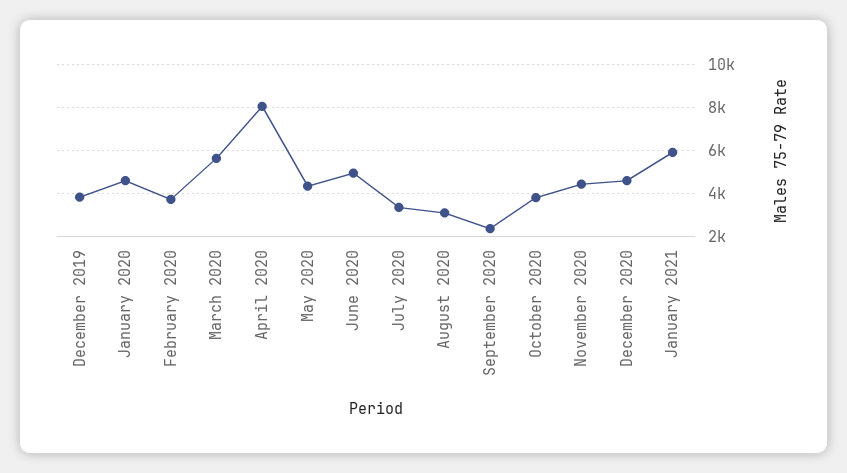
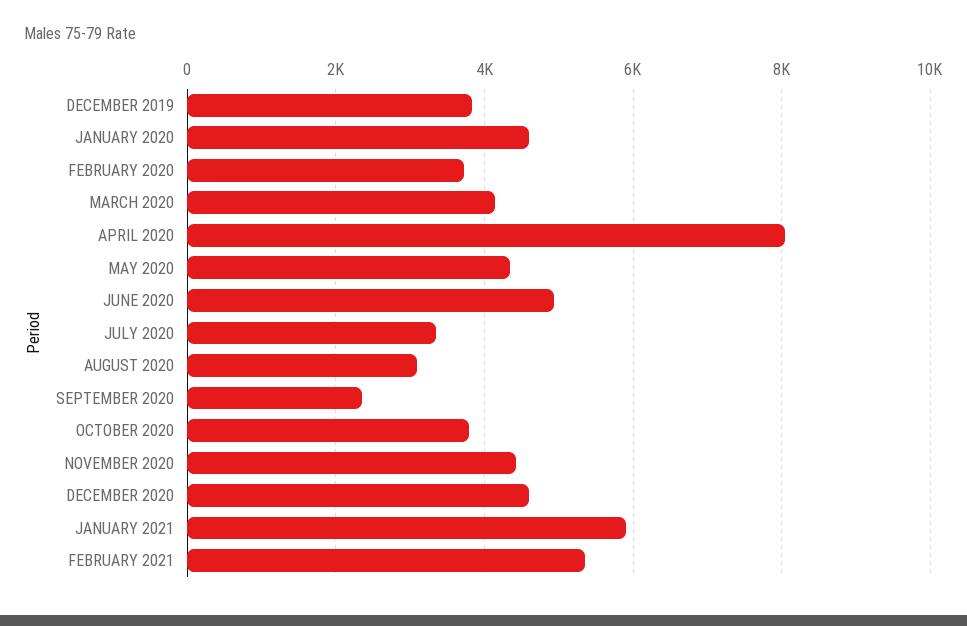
March 2020: 5500 -> 4200
FEBRUARY 2021: none -> 5400

